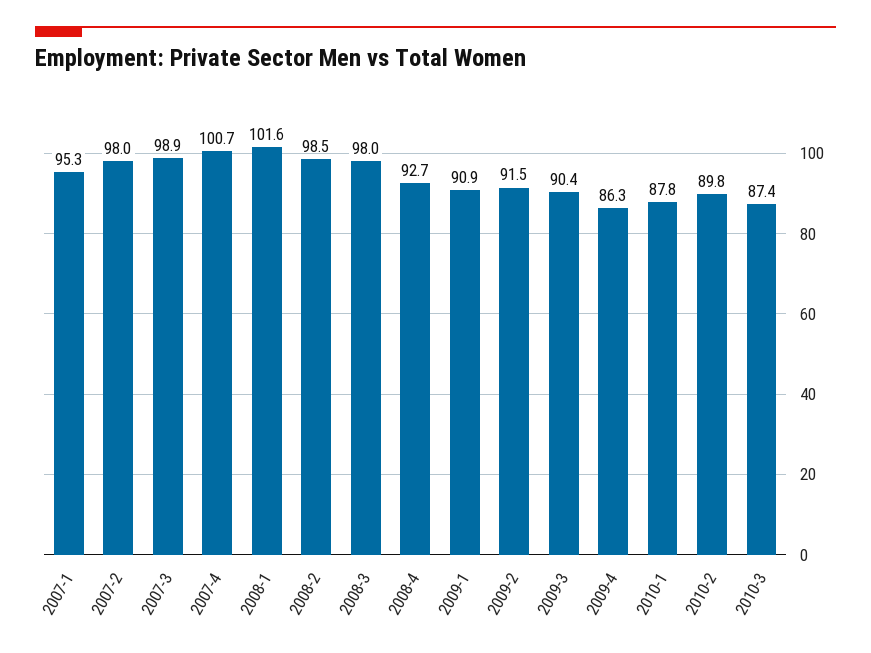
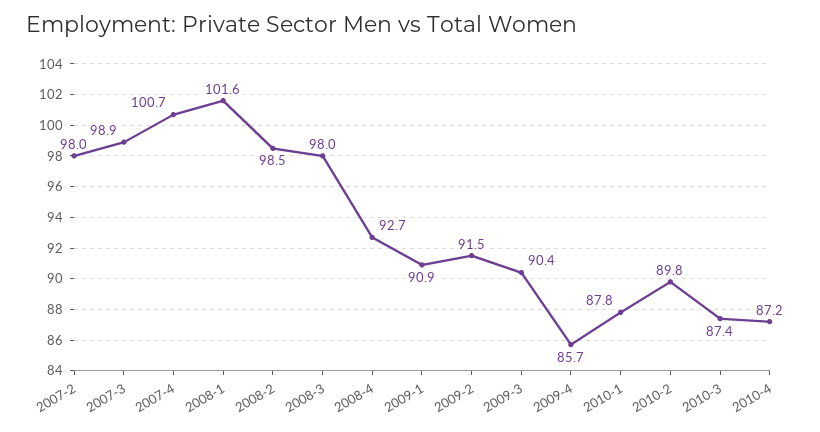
2007-1: 95.3 -> none
2009-4: 86.3 -> 85.7
2010-4: none -> 87.2

